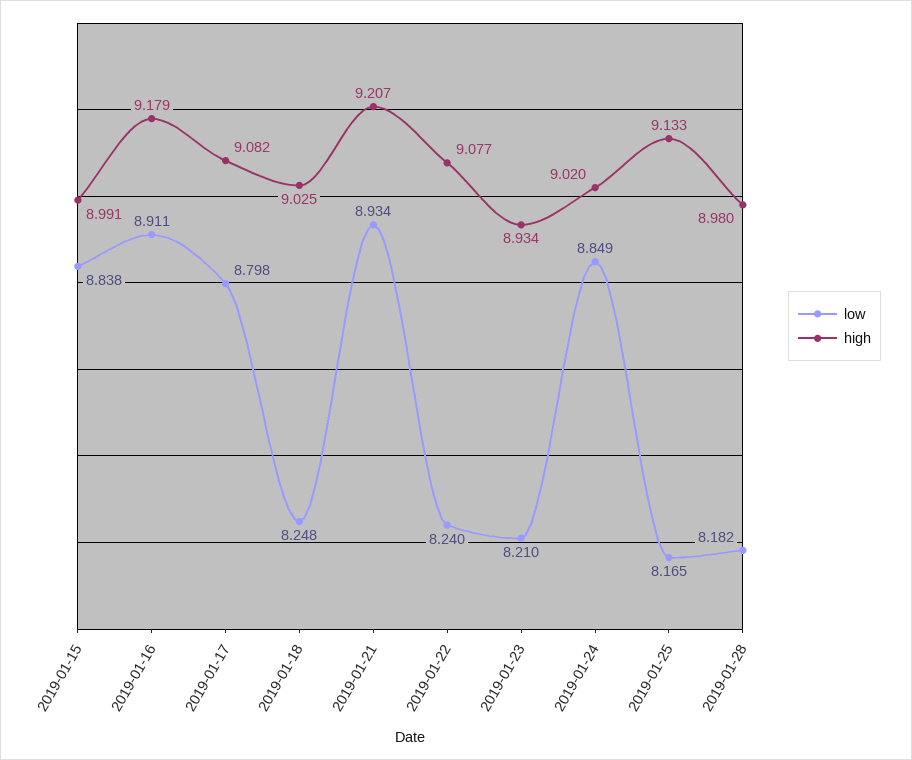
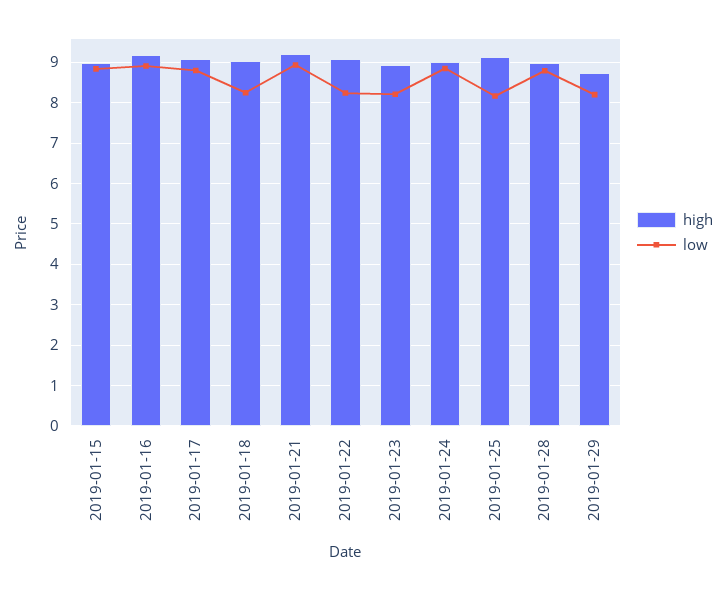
low, 2019-01-28: 8.182 -> 8.8
high, 2019-01-29: none -> 8.8
low, 2019-01-29: none -> 8.2

